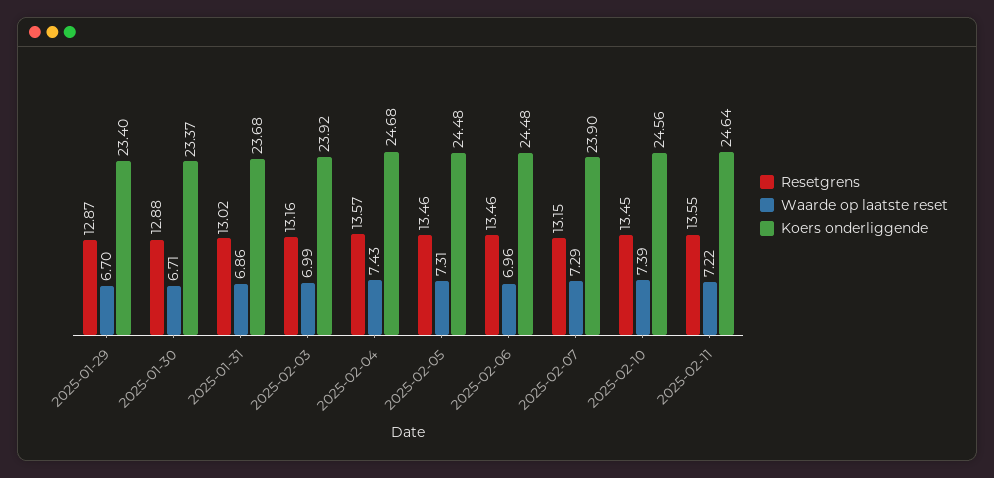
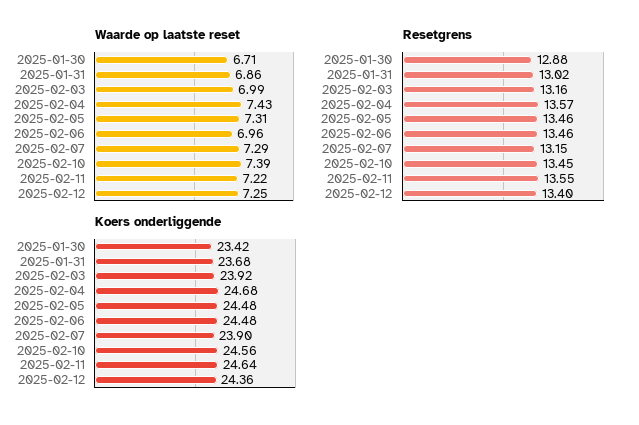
Resetgrens, 2025-01-29: 12.87 -> none
Waarde op laatste reset, 2025-01-29: 6.7 -> none
Koers onderliggende, 2025-01-29: 23.4 -> none
Koers onderliggende, 2025-01-30: 23.37 -> 23.42
Waarde op laatste reset, 2025-02-12: none -> 7.25
Resetgrens, 2025-02-12: none -> 13.4
Koers onderliggende, 2025-02-12: none -> 24.36

